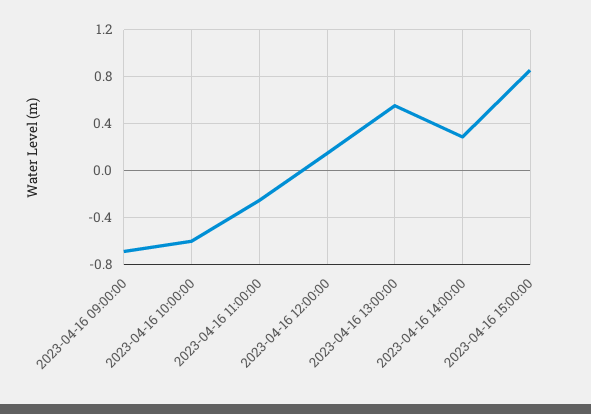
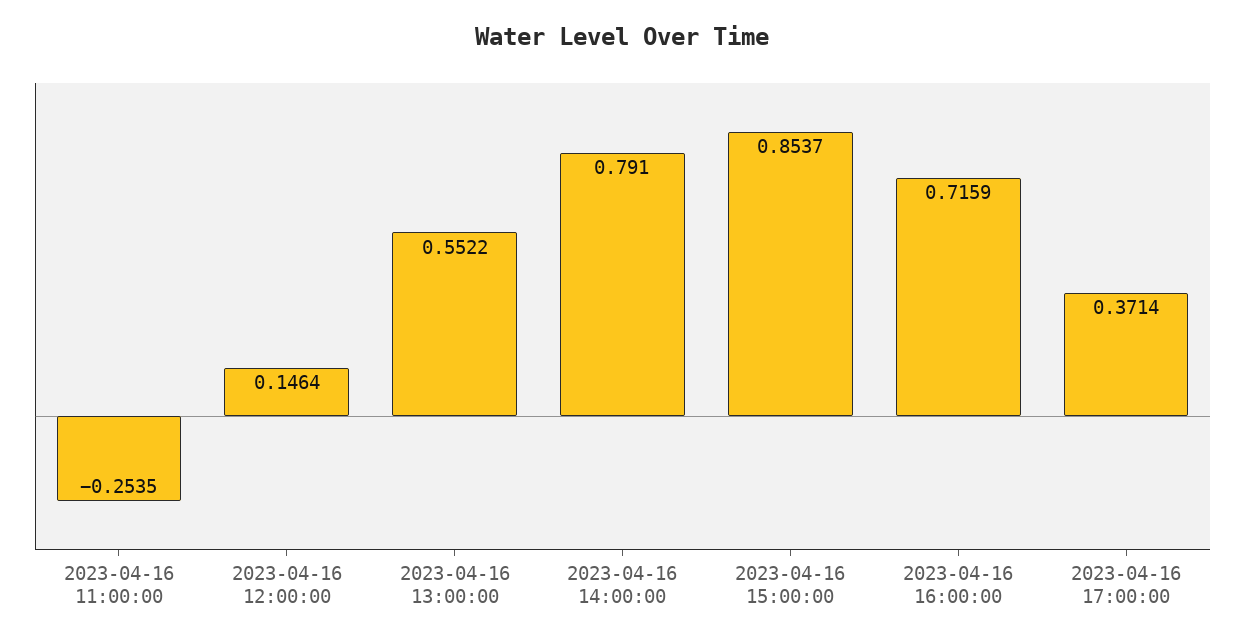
2023-04-16 09:00:00: -0.7 -> none
2023-04-16 10:00:00: -0.6 -> none
2023-04-16 14:00:00: 0.3 -> 0.791
2023-04-16 16:00:00: none -> 0.7159
2023-04-16 17:00:00: none -> 0.3714

